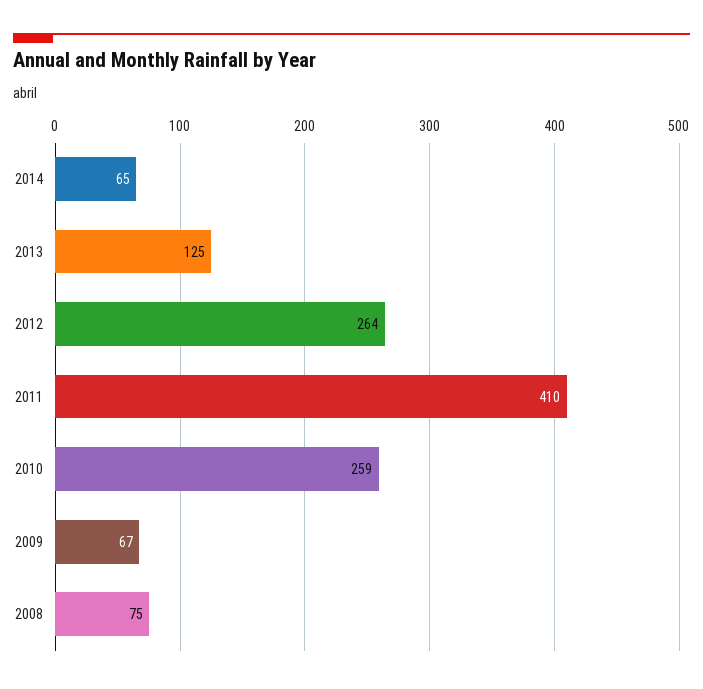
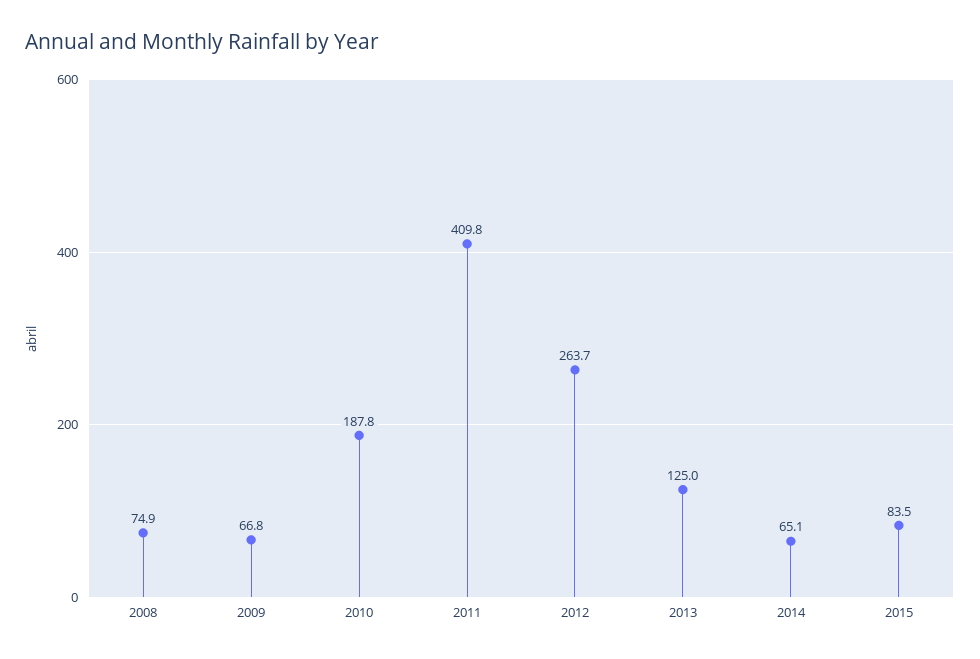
2010: 259 -> 187.8
2015: none -> 83.5

